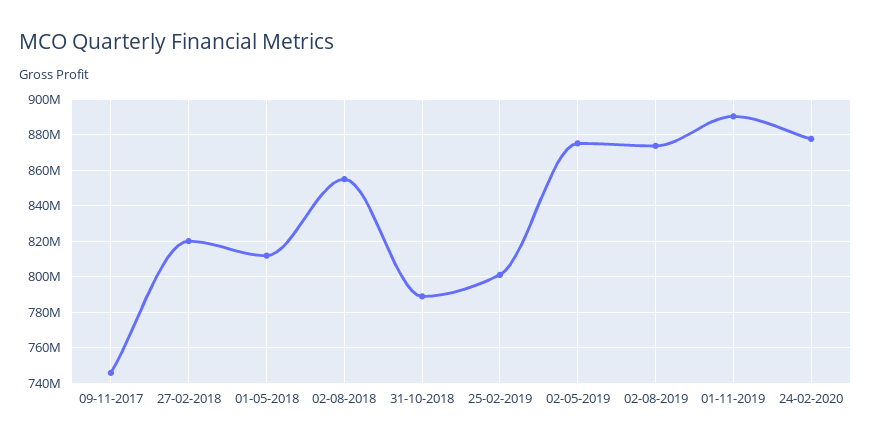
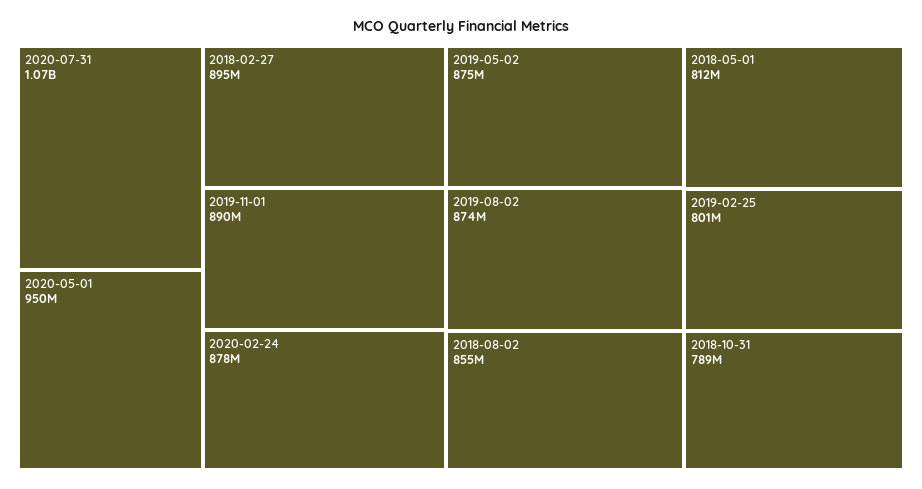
09-11-2017: 745000000 -> none
27-02-2018: 820000000 -> 895000000
2020-07-31: none -> 1070000000
2020-05-01: none -> 950000000

